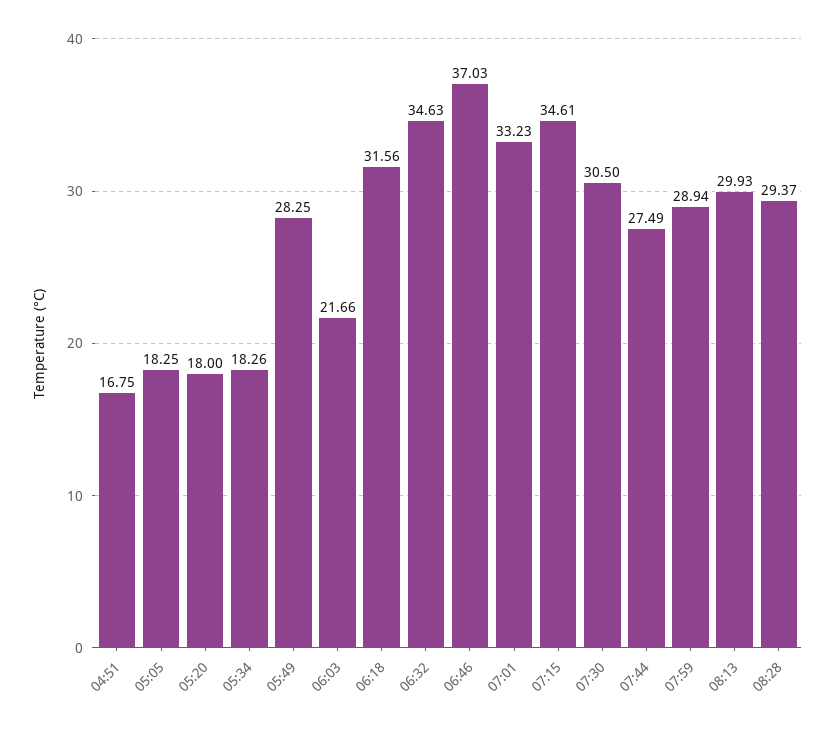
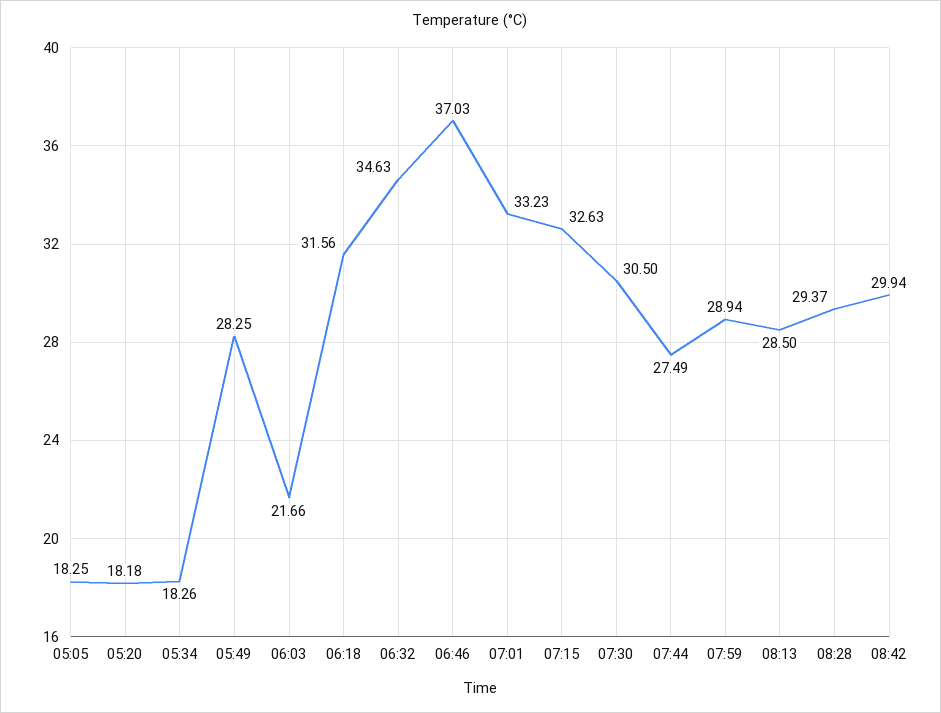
04:51: 16.75 -> none
05:20: 18 -> 18.18
07:15: 34.61 -> 32.63
08:13: 29.93 -> 28.5
08:42: none -> 29.94

